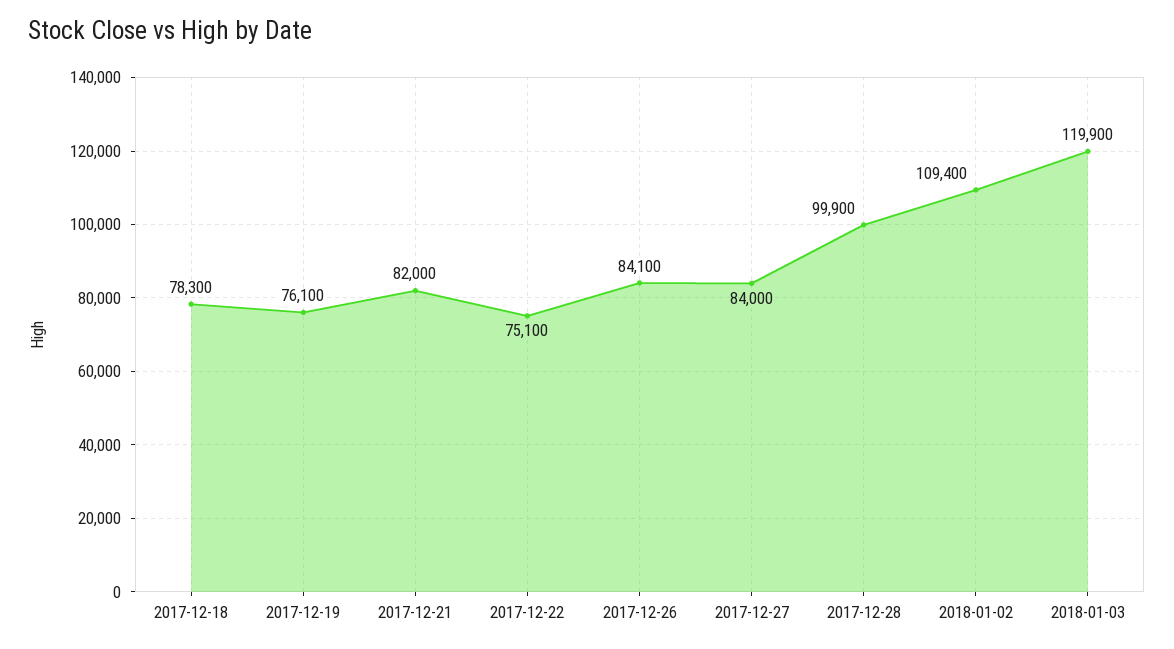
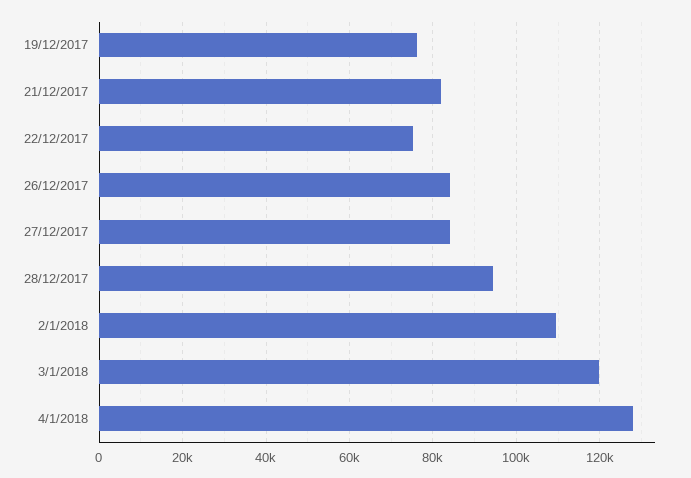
2017-12-18: 78300 -> none
2017-12-28: 99900 -> 94000
4/1/2018: none -> 128000

